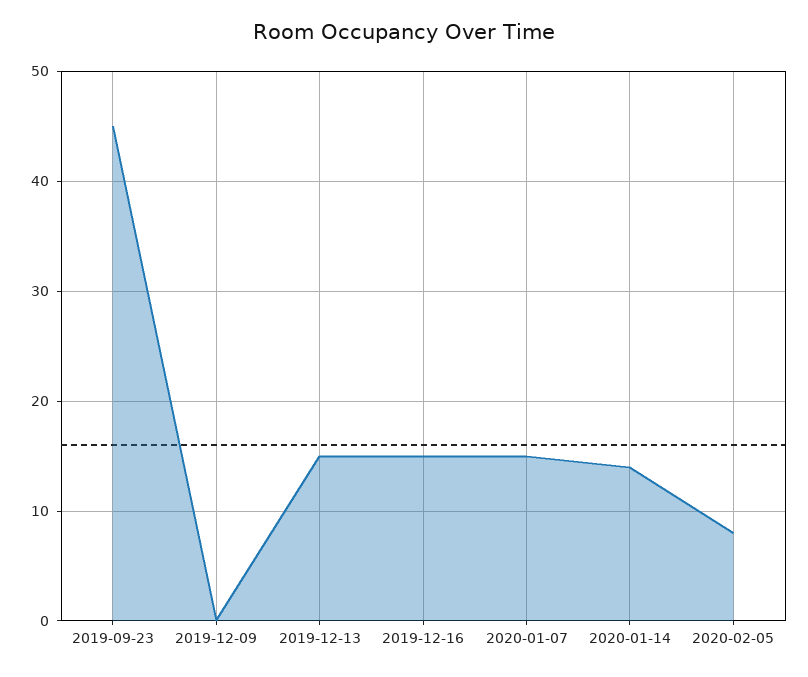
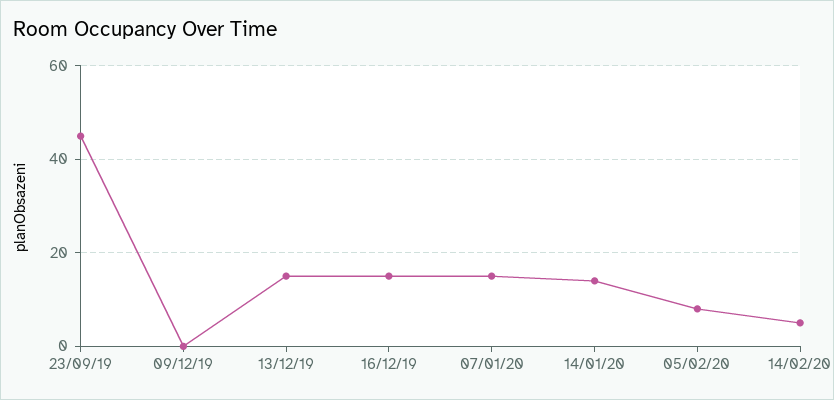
14/02/20: none -> 5

